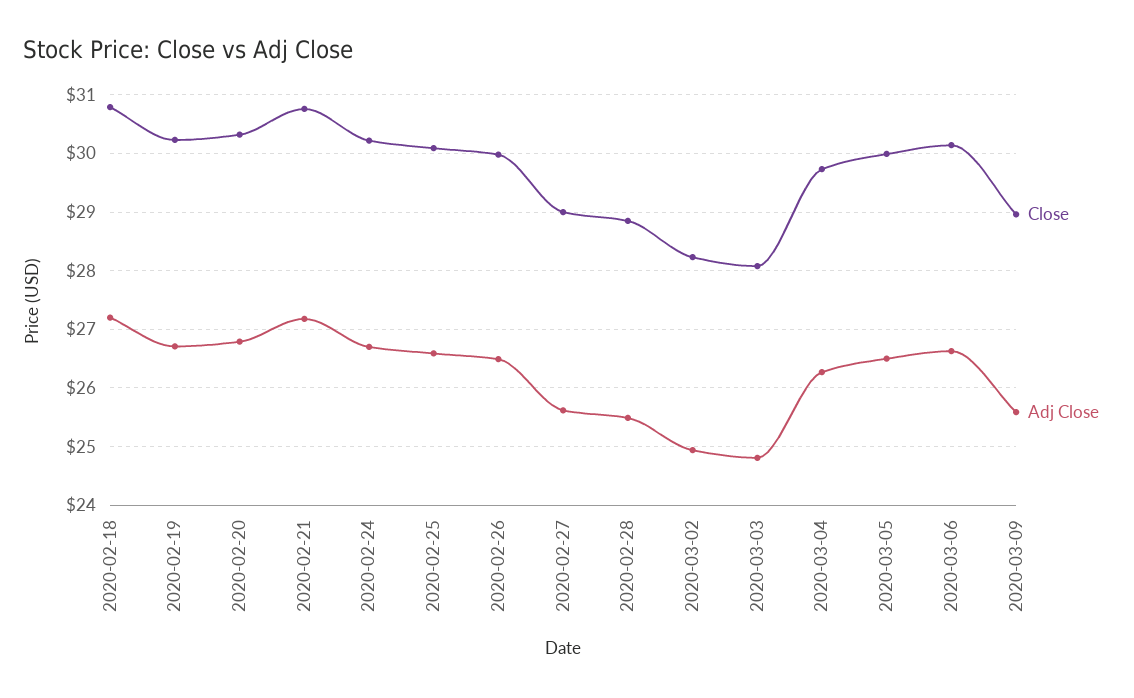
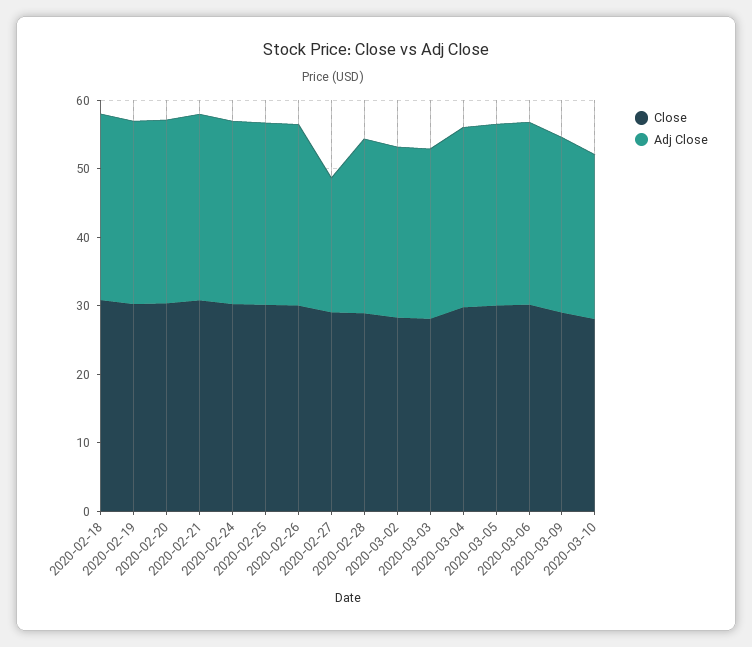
Adj Close, 2020-02-27: 25.6 -> 20
Close, 2020-03-10: none -> 28
Adj Close, 2020-03-10: none -> 24

